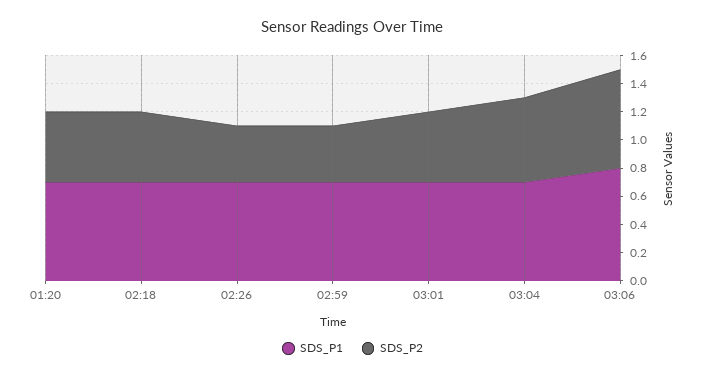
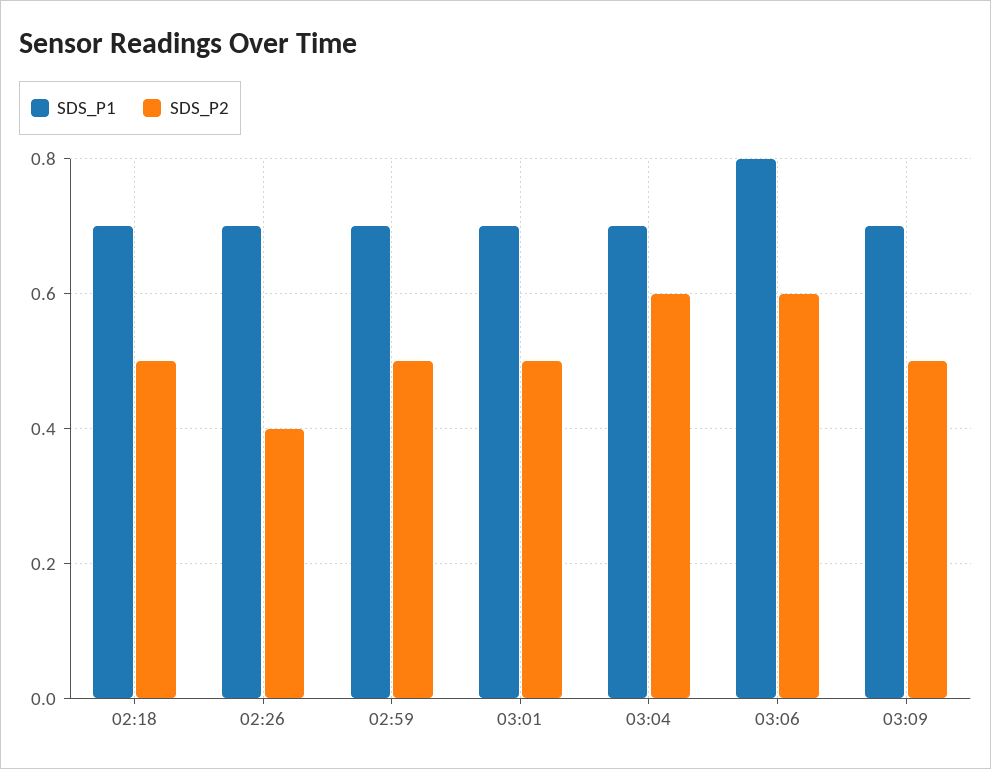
SDS_P1, 01:20: 0.7 -> none
SDS_P2, 01:20: 0.5 -> none
SDS_P2, 02:59: 0.4 -> 0.5
SDS_P2, 03:06: 0.7 -> 0.6
SDS_P1, 03:09: none -> 0.7
SDS_P2, 03:09: none -> 0.5

